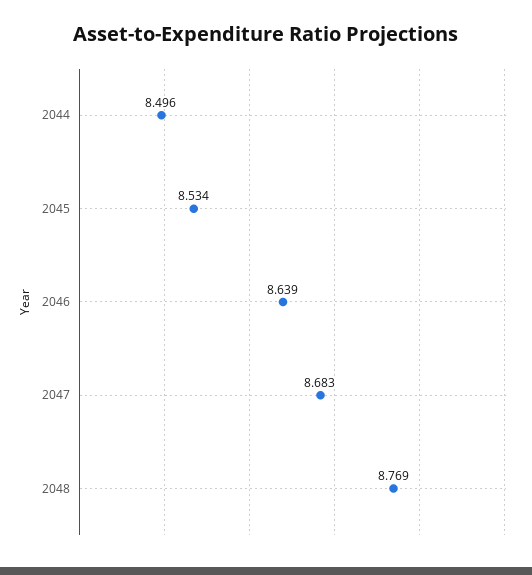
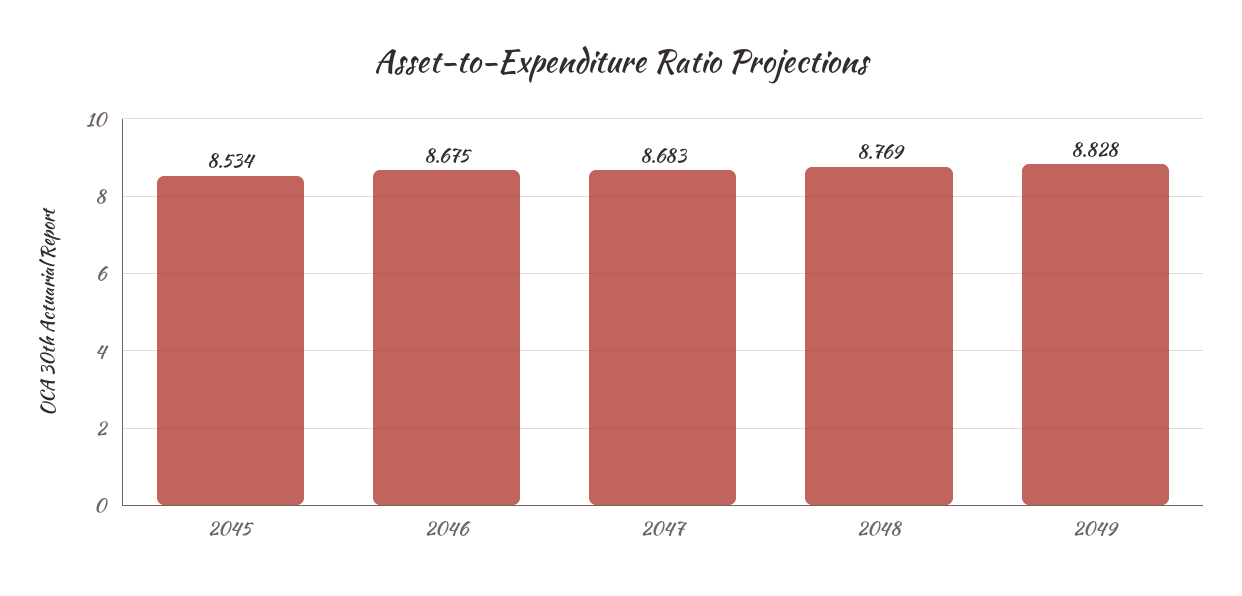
2044: 8.496 -> none
2046: 8.639 -> 8.675
2049: none -> 8.828

